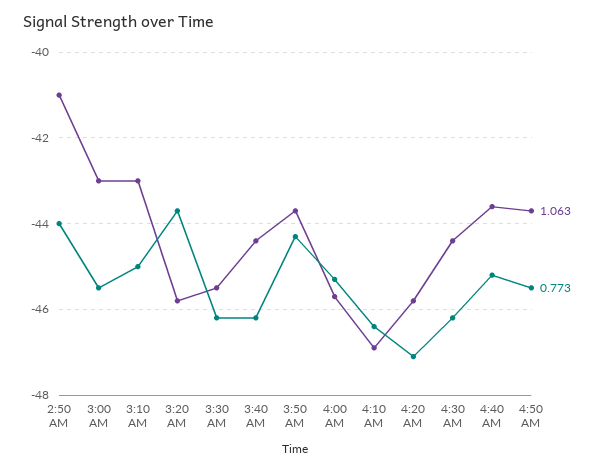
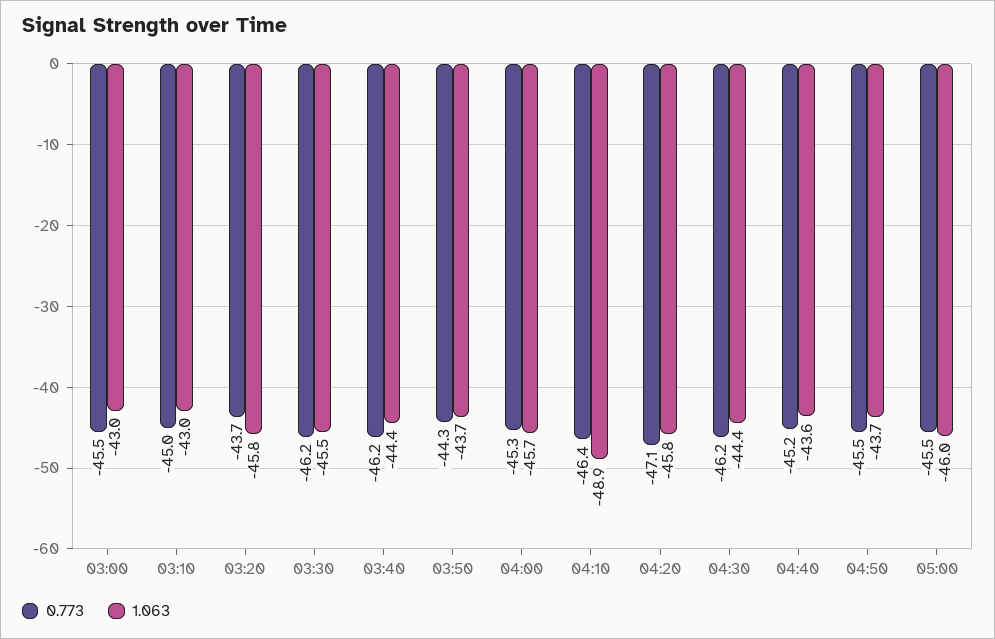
1.063, 2:50 AM: -41 -> none
0.773, 2:50 AM: -44 -> none
1.063, 4:10 AM: -47 -> -48.9
0.773, 05:00: none -> -45.5
1.063, 05:00: none -> -46

